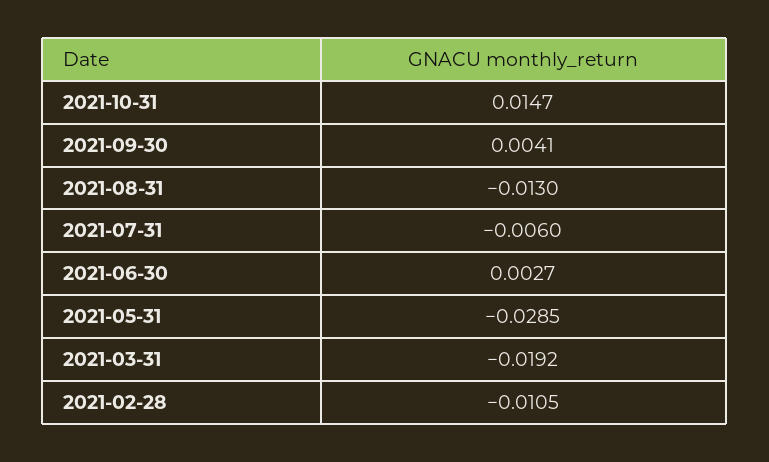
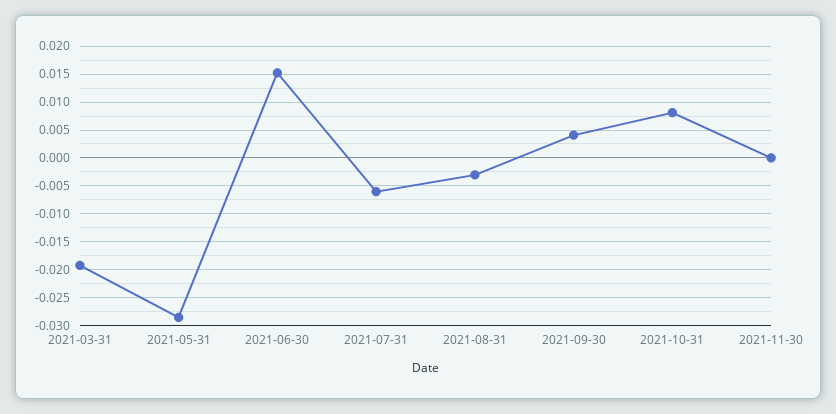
2021-10-31: 0.0147 -> 0.0075
2021-08-31: -0.013 -> -0.0025
2021-06-30: 0.0027 -> 0.015
2021-02-28: -0.0105 -> none
2021-11-30: none -> 0

